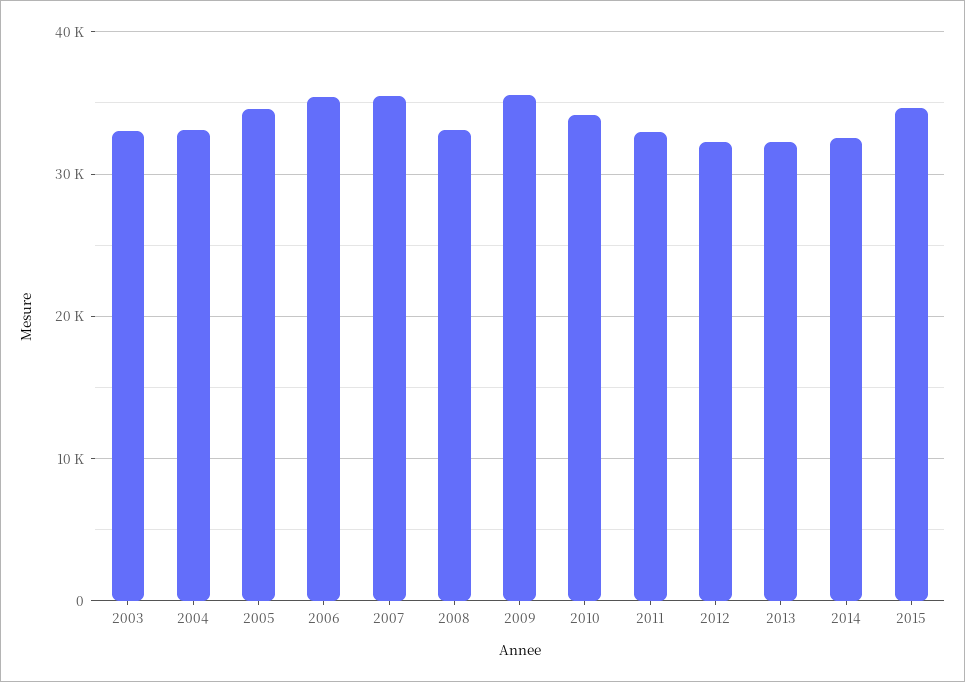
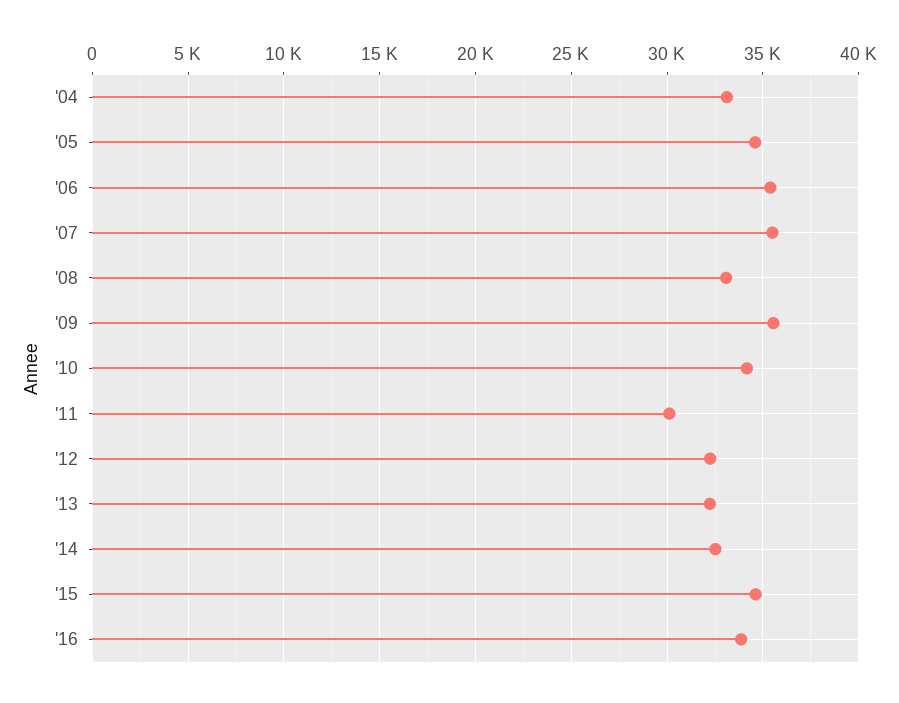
2003: 33000 -> none
2011: 33000 -> 30000
'16: none -> 34000

